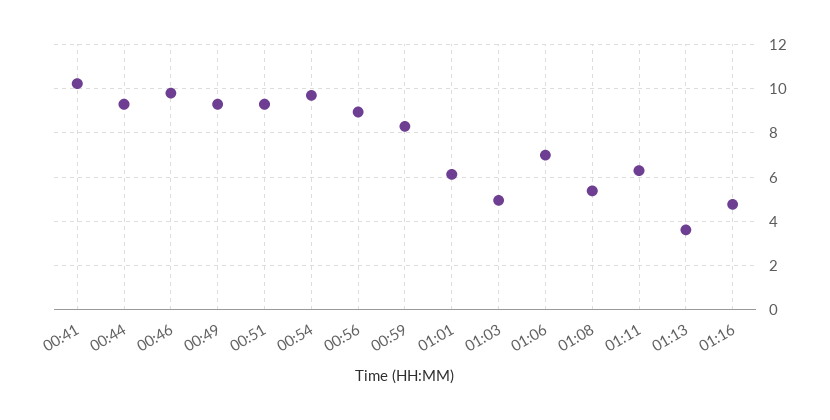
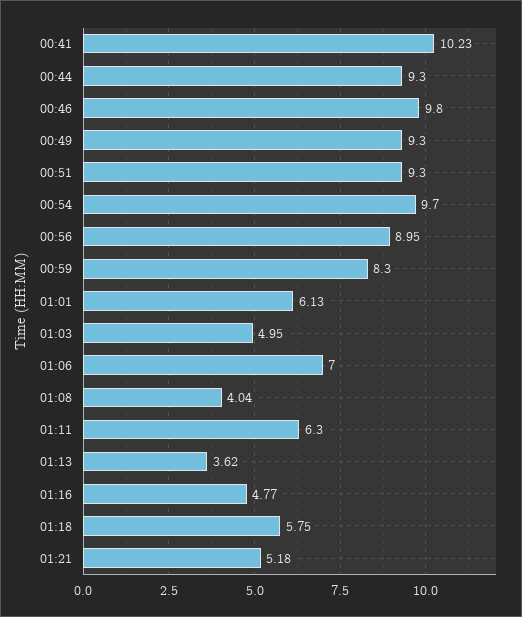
01:08: 5.5 -> 4.04
01:18: none -> 5.75
01:21: none -> 5.18

